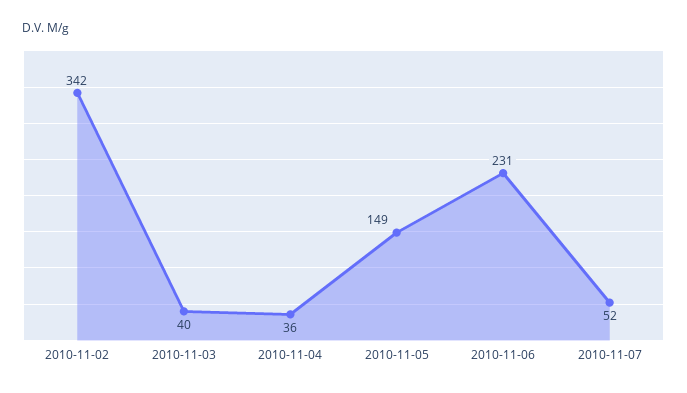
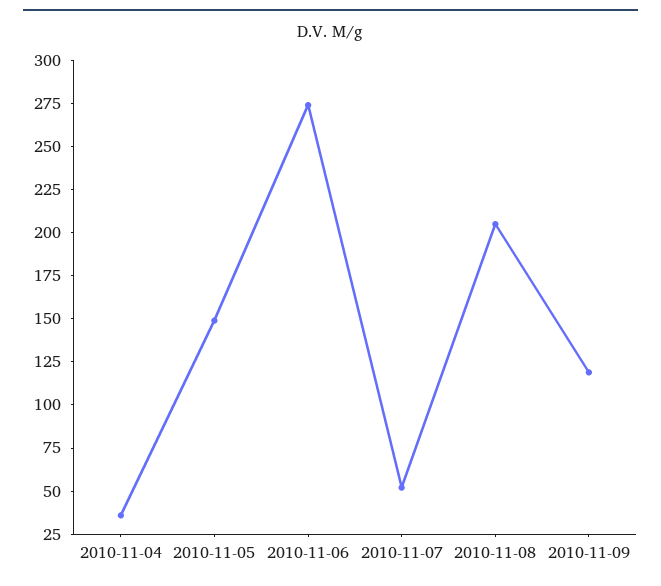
2010-11-02: 342 -> none
2010-11-03: 40 -> none
2010-11-06: 231 -> 275
2010-11-08: none -> 205
2010-11-09: none -> 120

